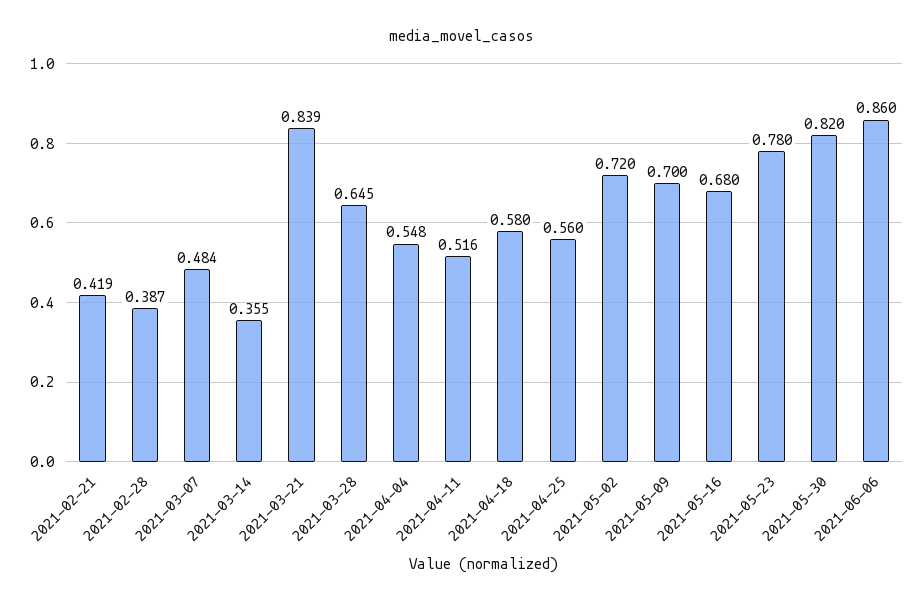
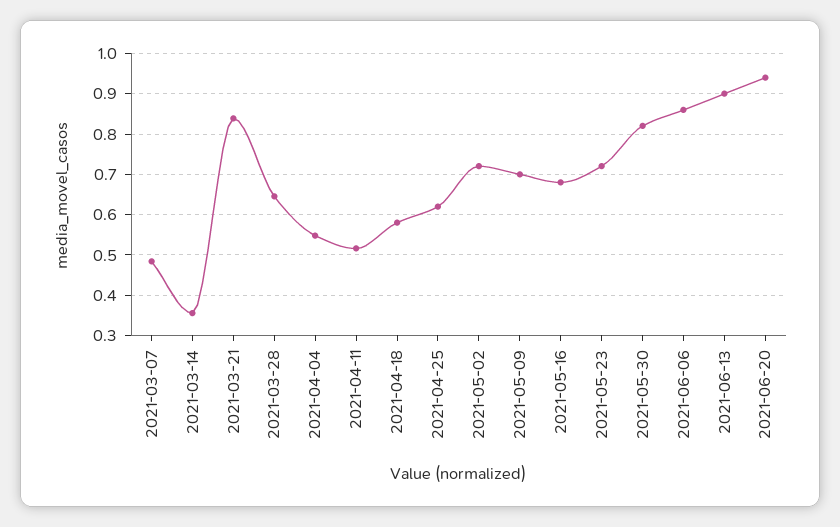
2021-02-21: 0.419 -> none
2021-02-28: 0.387 -> none
2021-04-25: 0.56 -> 0.62
2021-05-23: 0.78 -> 0.72
2021-06-13: none -> 0.9
2021-06-20: none -> 0.94

